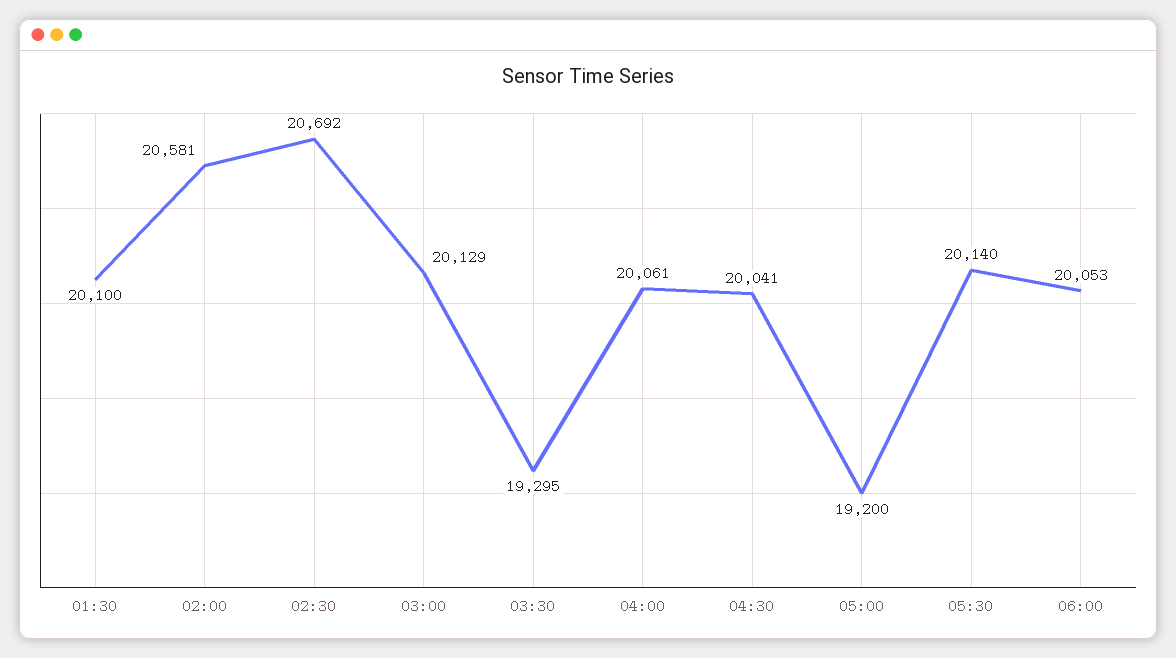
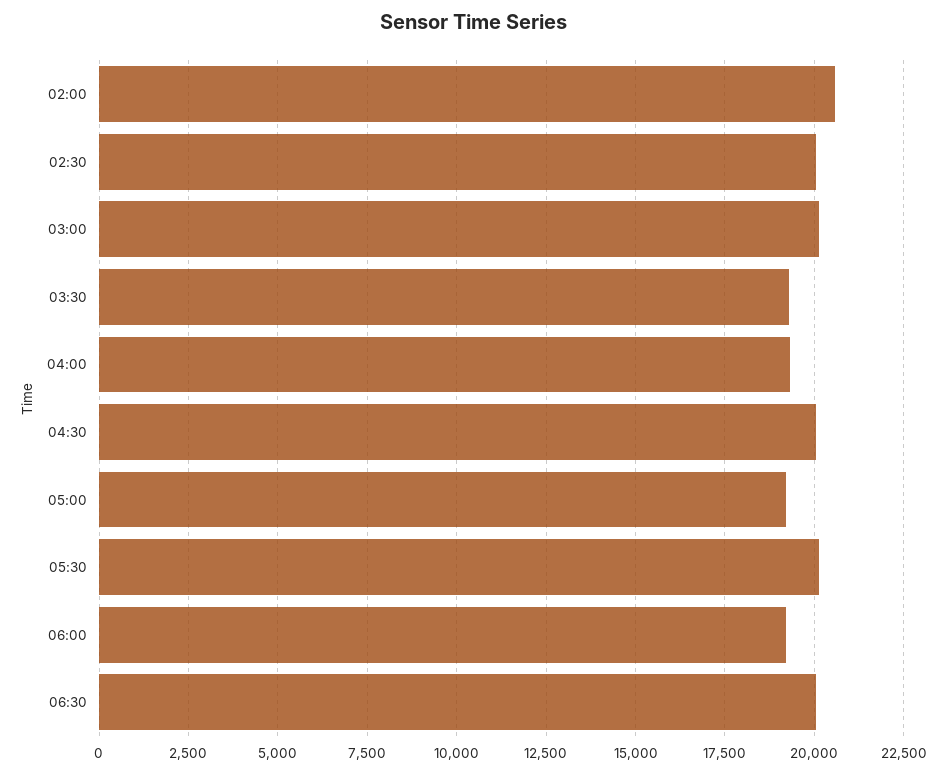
01:30: 20100 -> none
02:30: 20692 -> 20000
04:00: 20061 -> 19250
06:00: 20053 -> 19250
06:30: none -> 20000

